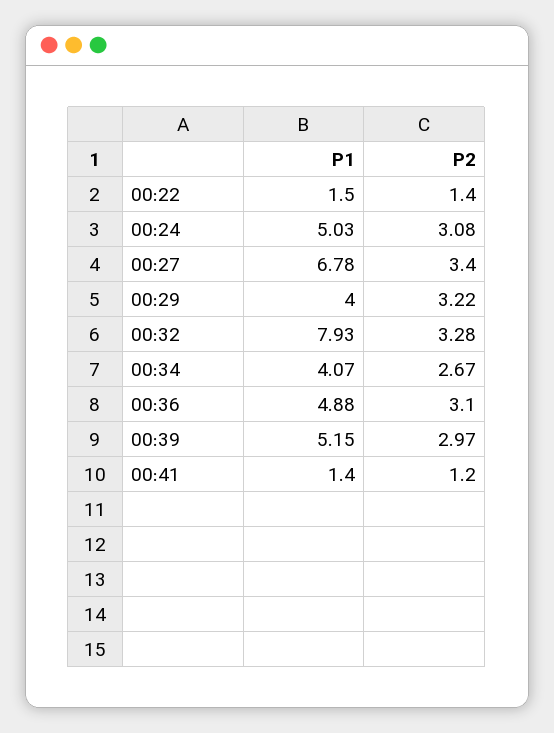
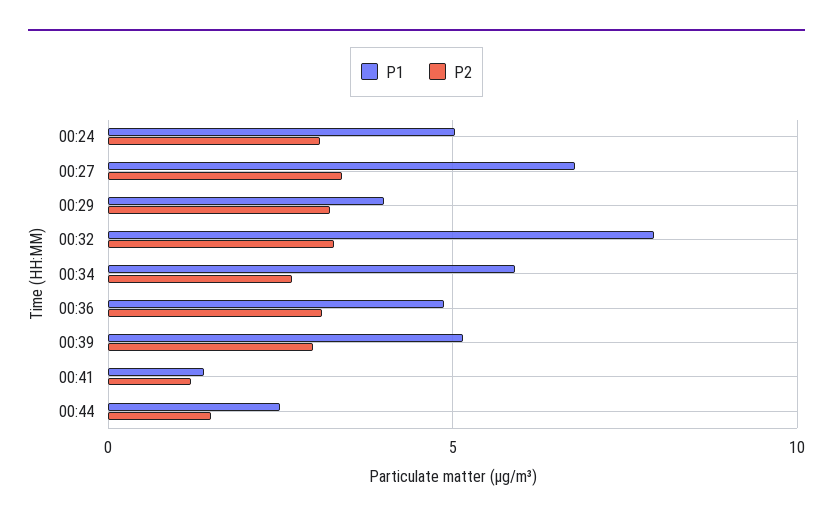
P1, 00:22: 1.5 -> none
P2, 00:22: 1.4 -> none
P1, 00:34: 4.07 -> 6
P1, 00:44: none -> 2.5
P2, 00:44: none -> 1.5

